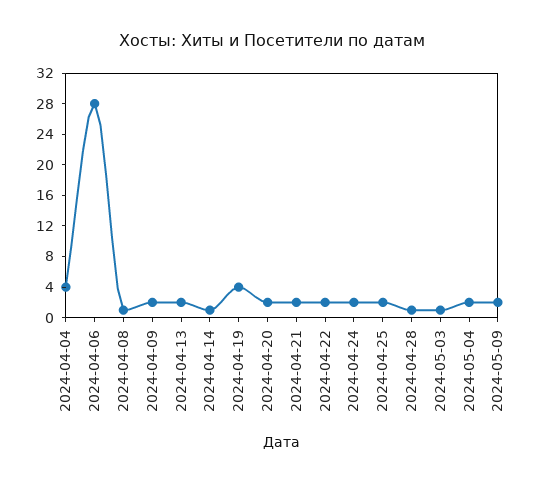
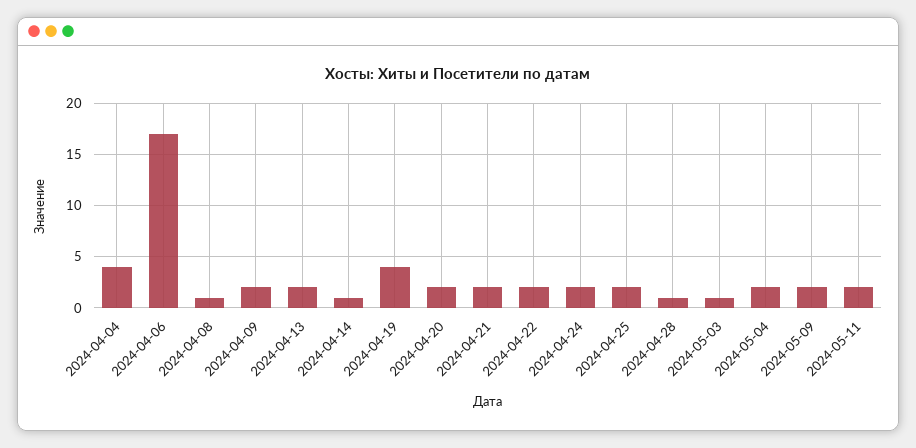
2024-04-06: 28 -> 17
2024-05-11: none -> 2

